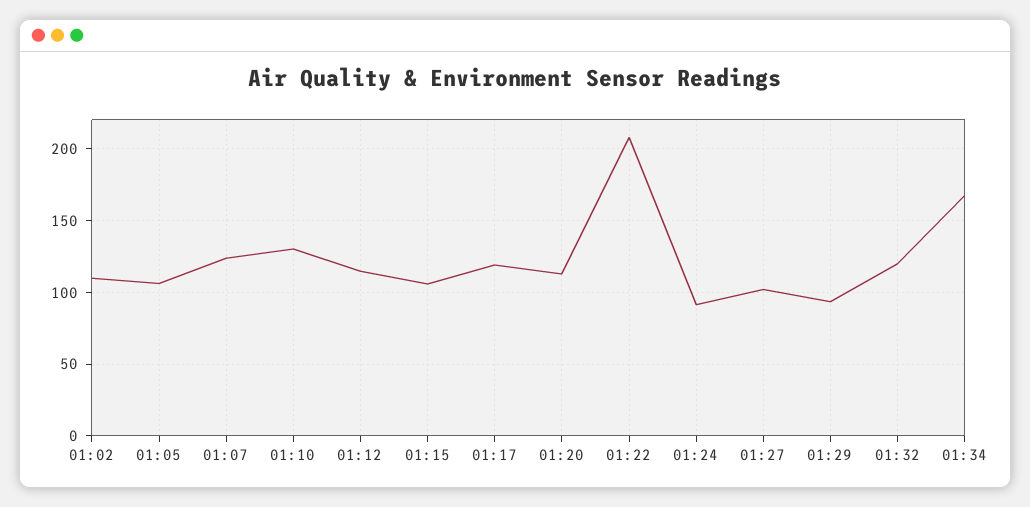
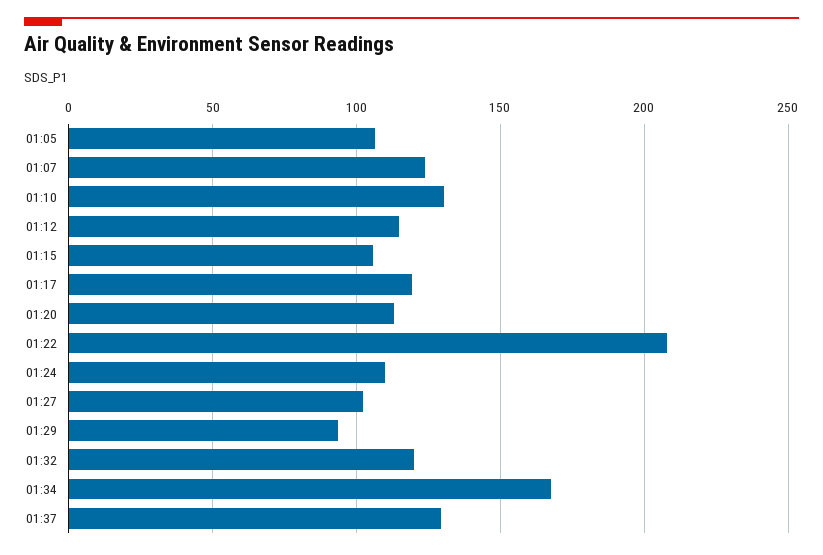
01:02: 110 -> none
01:24: 90 -> 110
01:37: none -> 130

